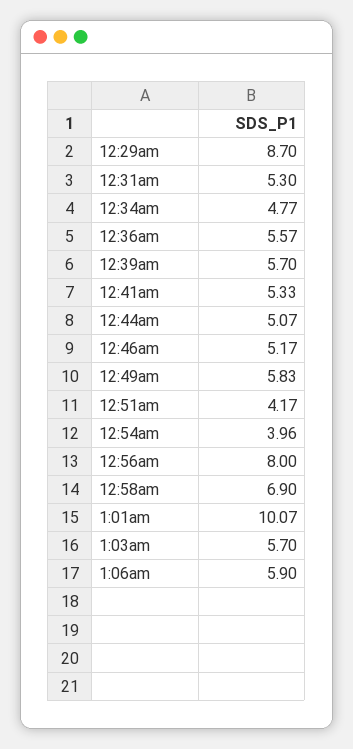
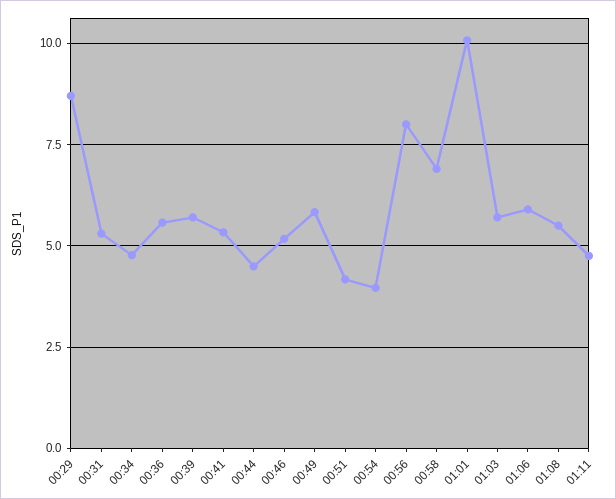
12:44am: 5.07 -> 4.5
01:08: none -> 5.5
01:11: none -> 4.75

